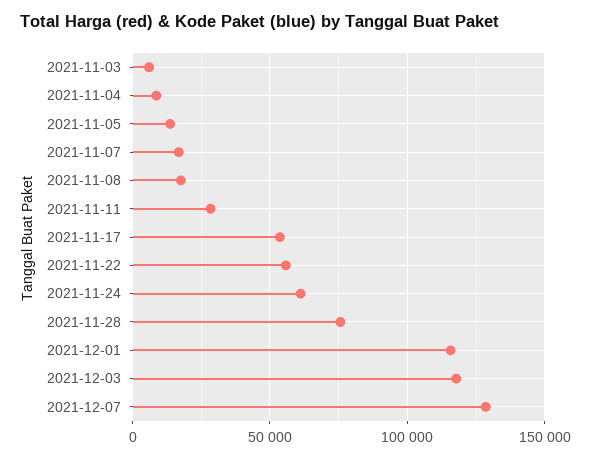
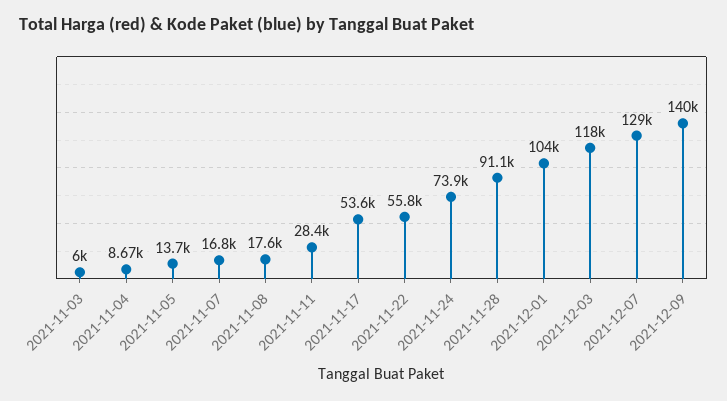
2021-11-24: 60000 -> 73900
2021-11-28: 75000 -> 91100
2021-12-01: 115000 -> 104000
2021-12-09: none -> 140000

